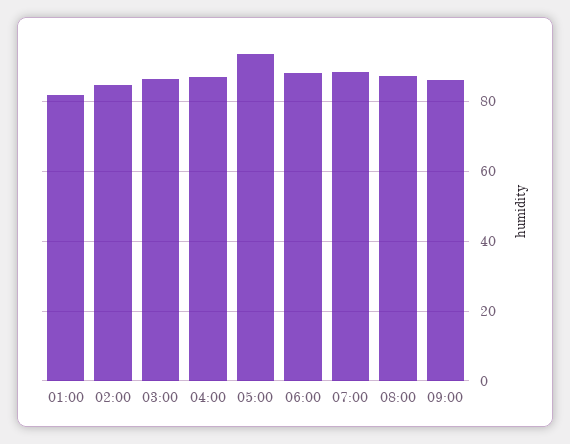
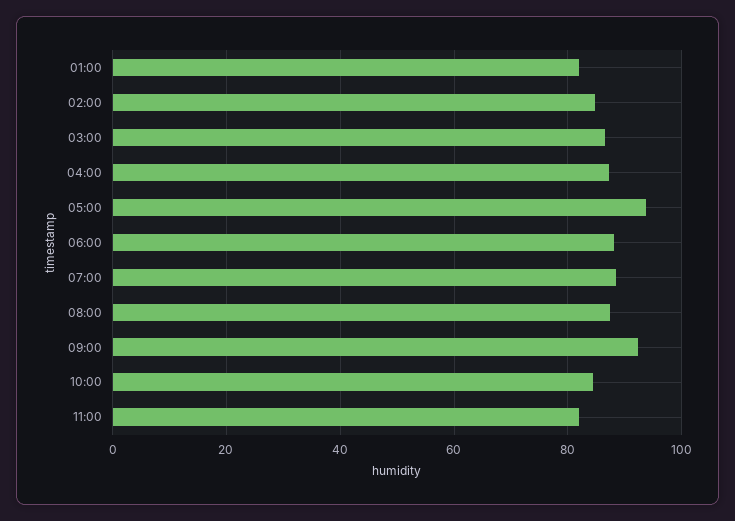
09:00: 86 -> 92
10:00: none -> 84
11:00: none -> 82

